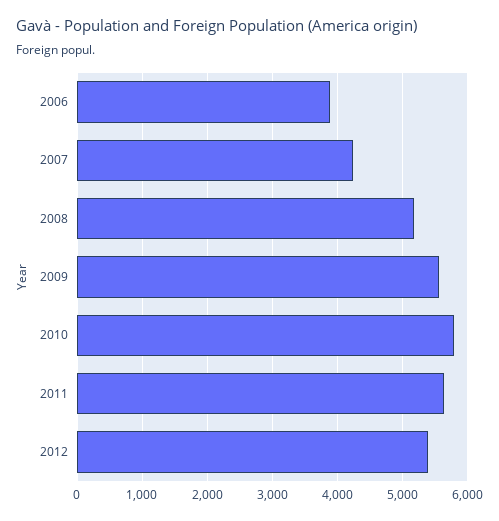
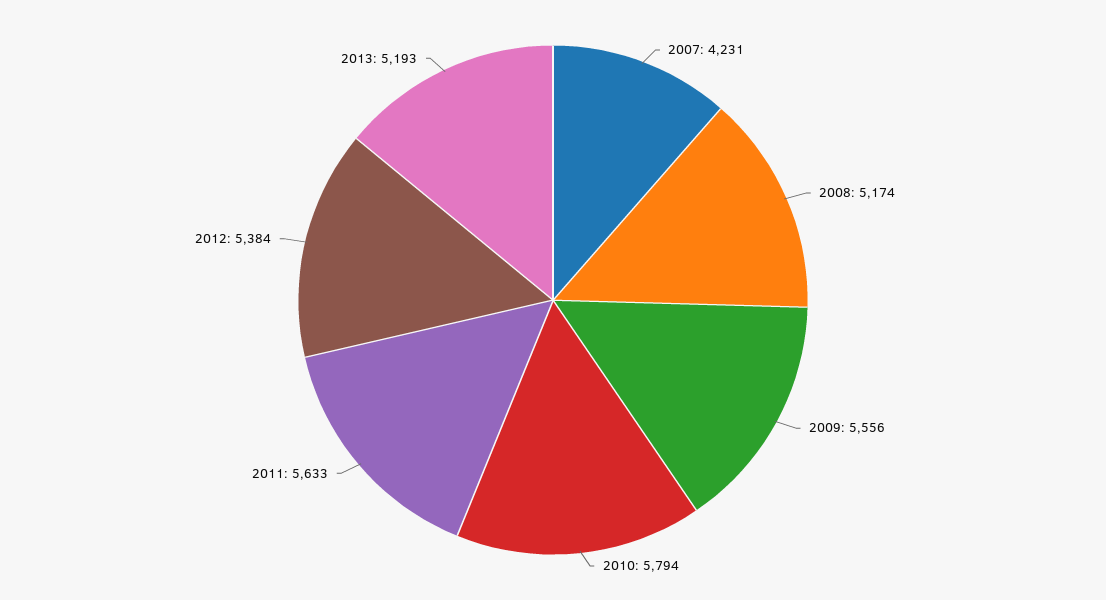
2006: 3900 -> none
2013: none -> 5193

